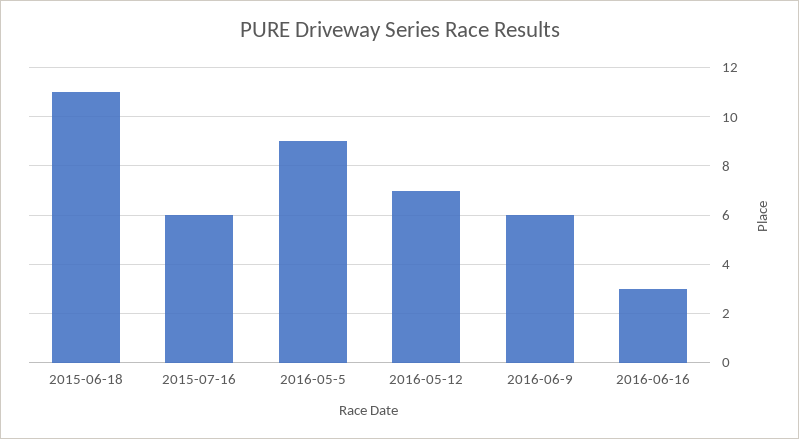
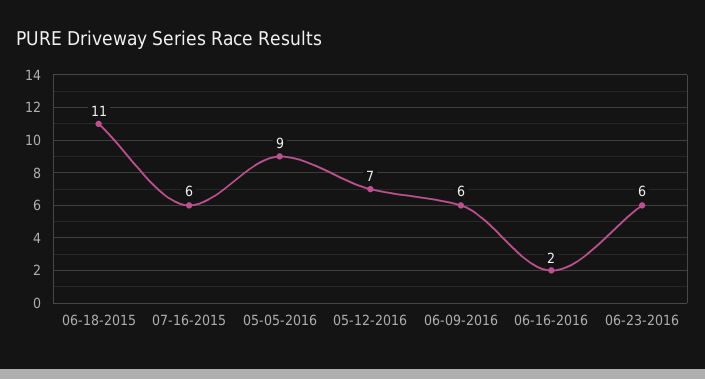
2016-06-16: 3 -> 2
06-23-2016: none -> 6

